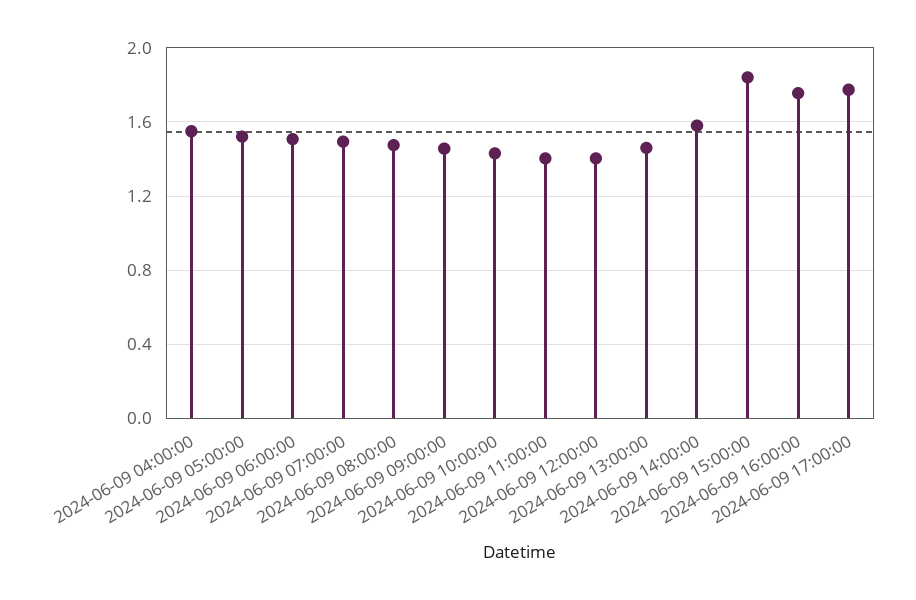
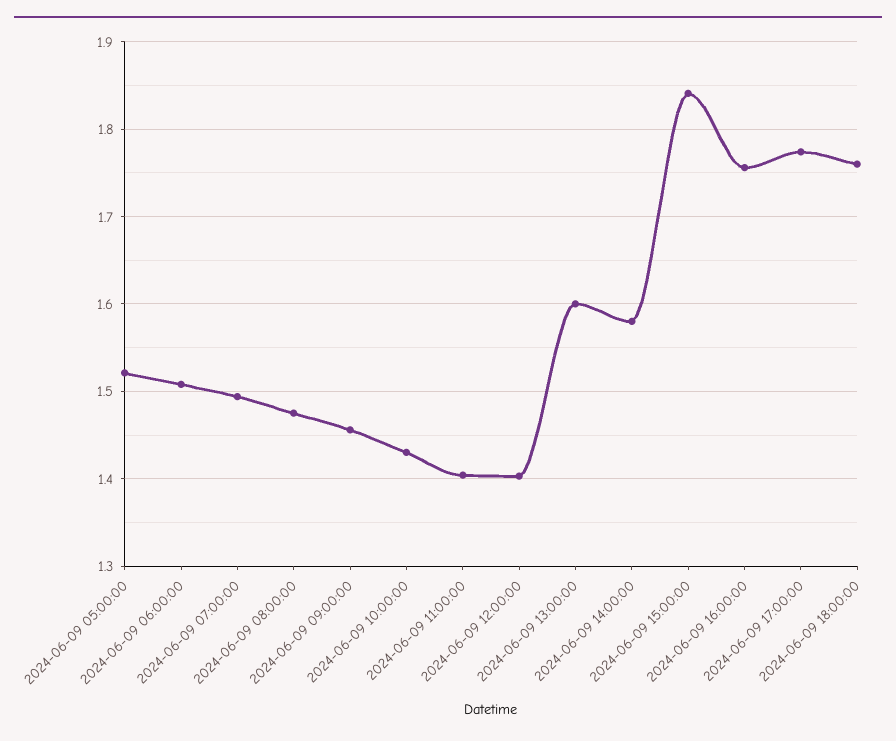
2024-06-09 04:00:00: 1.55 -> none
2024-06-09 13:00:00: 1.45 -> 1.6
2024-06-09 18:00:00: none -> 1.76

